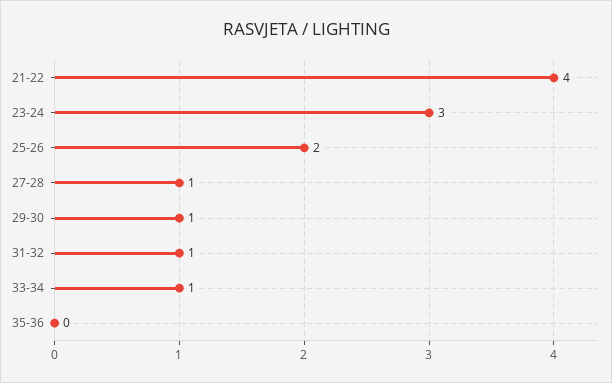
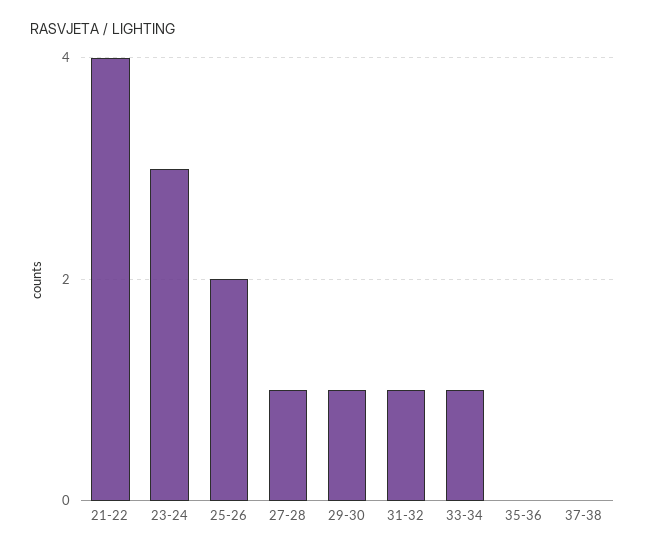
37-38: none -> 0

